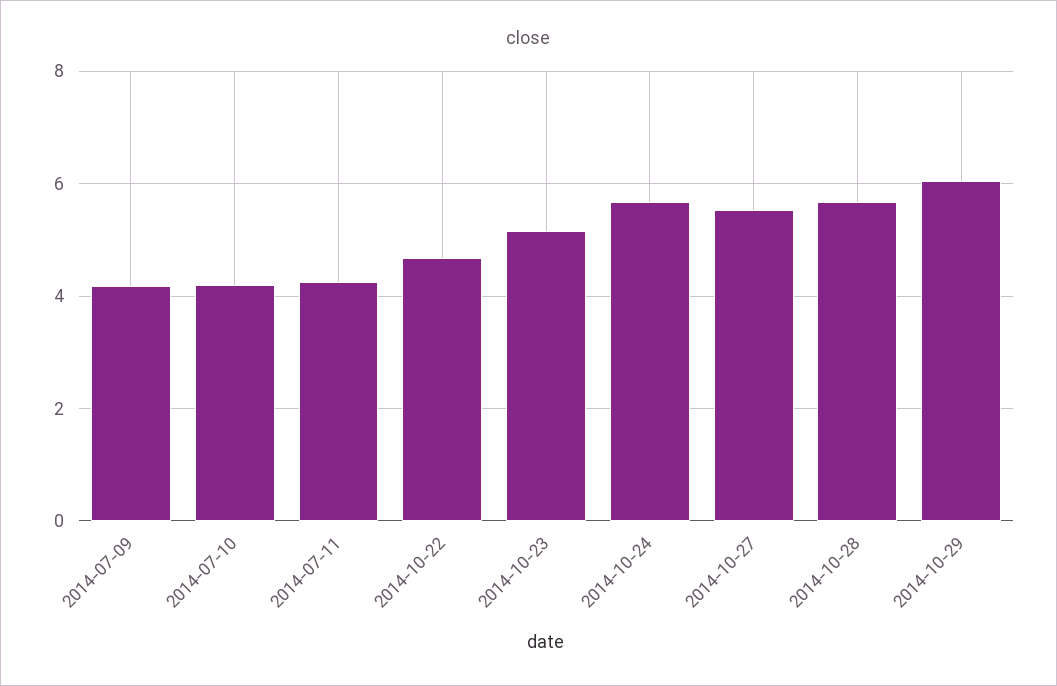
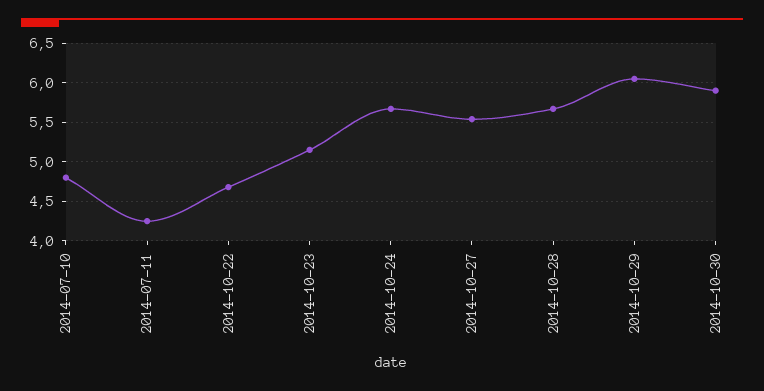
2014-07-09: 4.2 -> none
2014-07-10: 4.2 -> 4.8
2014-10-30: none -> 5.9

